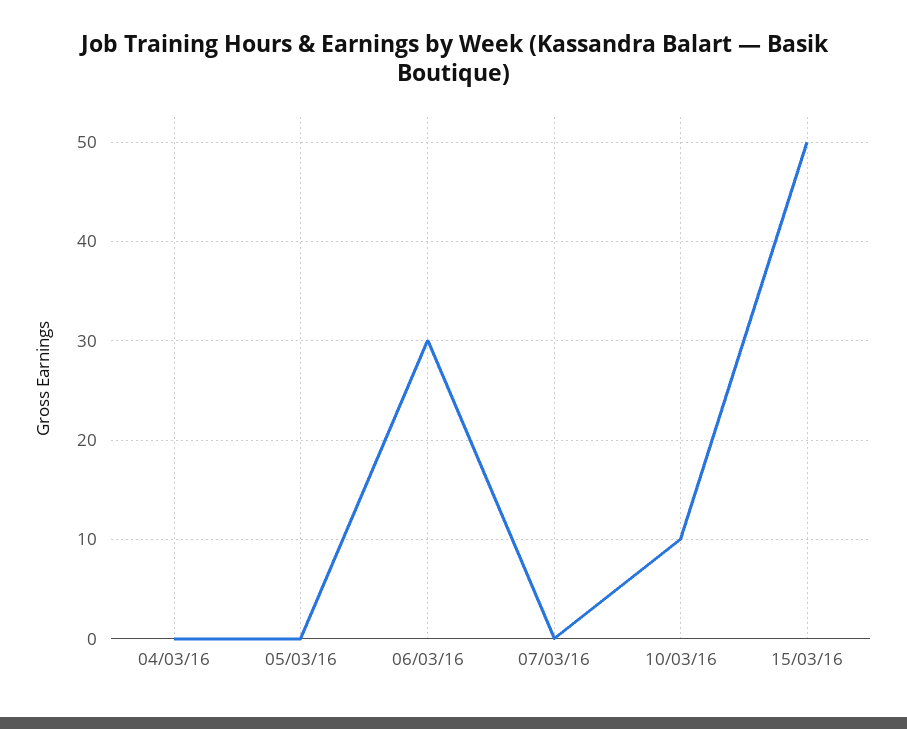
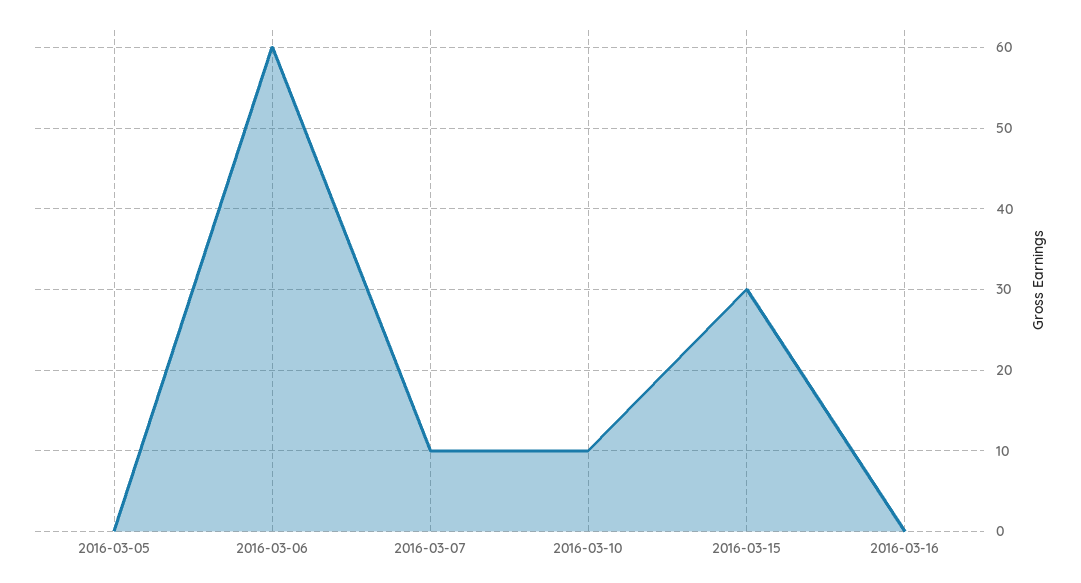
04/03/16: 0 -> none
06/03/16: 30 -> 60
07/03/16: 0 -> 10
15/03/16: 50 -> 30
2016-03-16: none -> 0

